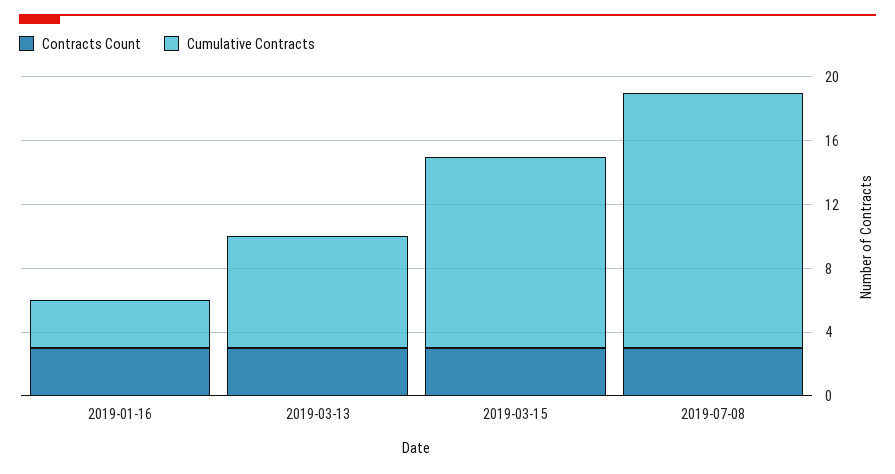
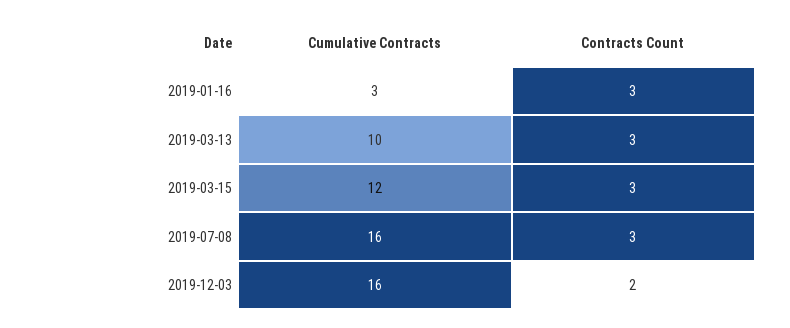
Cumulative Contracts, 2019-03-13: 7 -> 10
Cumulative Contracts, 2019-12-03: none -> 16
Contracts Count, 2019-12-03: none -> 2

